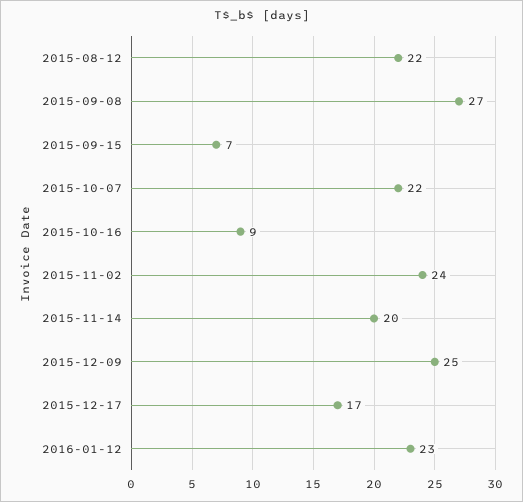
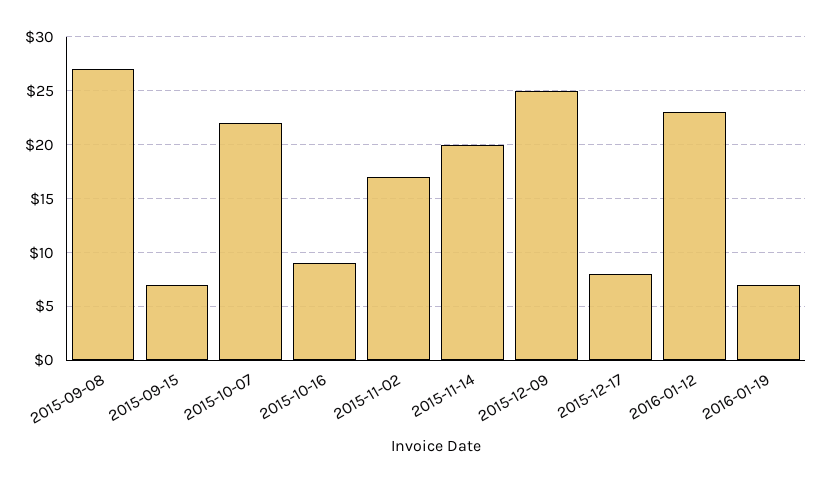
2015-08-12: 22 -> none
2015-11-02: 24 -> 17
2015-12-17: 17 -> 8
2016-01-19: none -> 7

